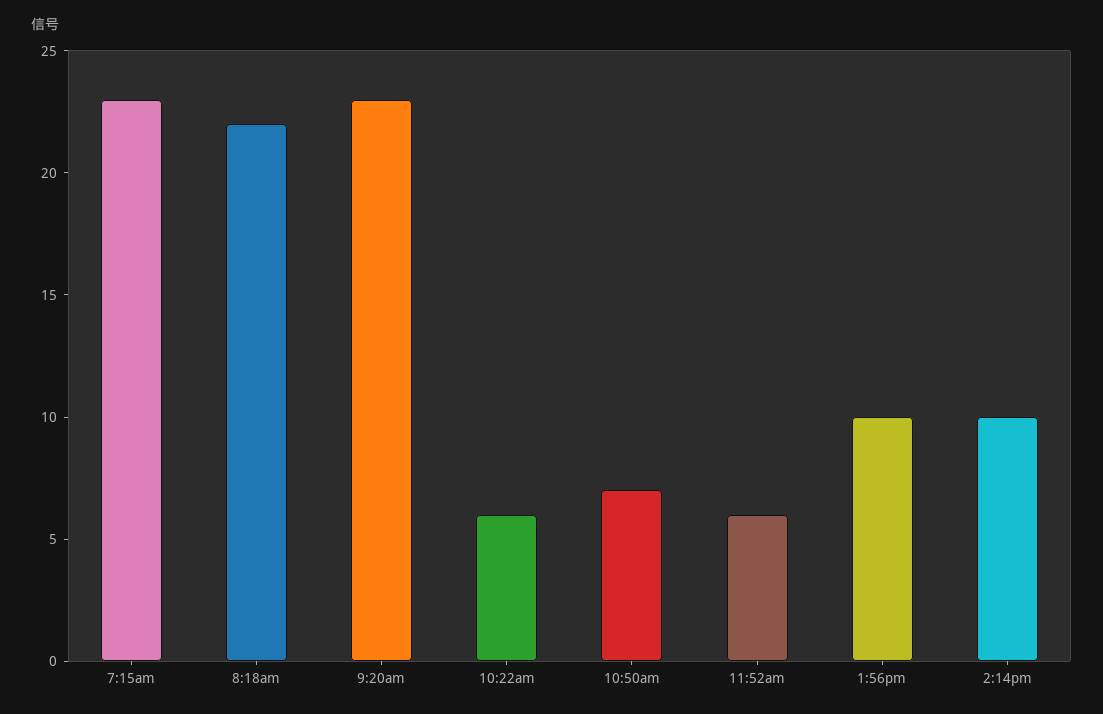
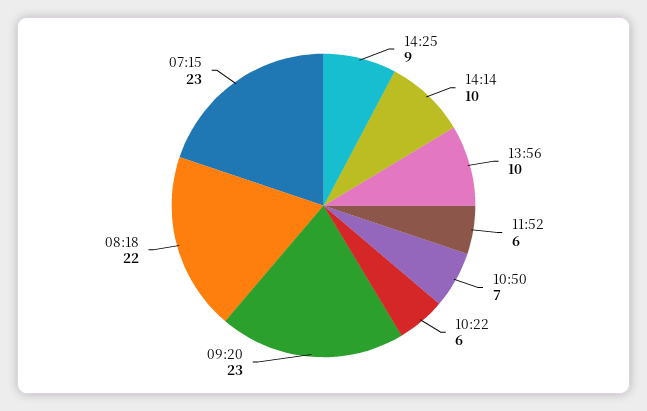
14:25: none -> 9

